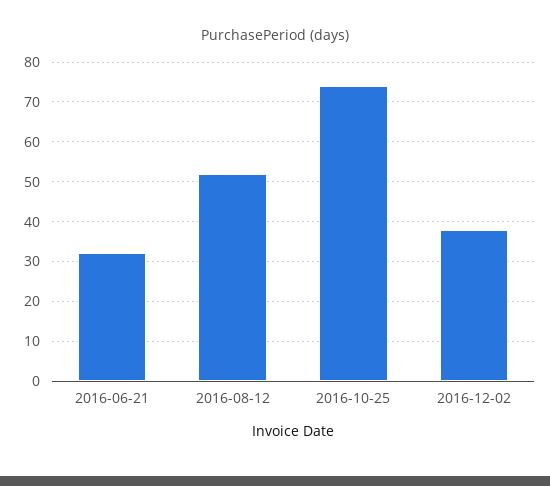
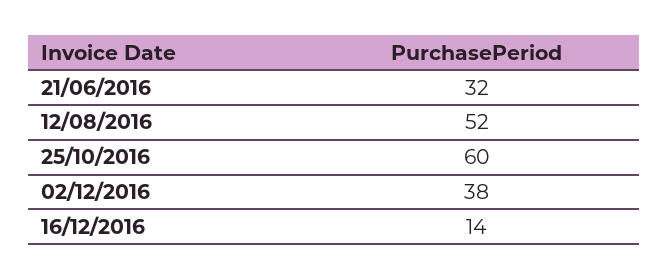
2016-10-25: 75 -> 60
16/12/2016: none -> 14

